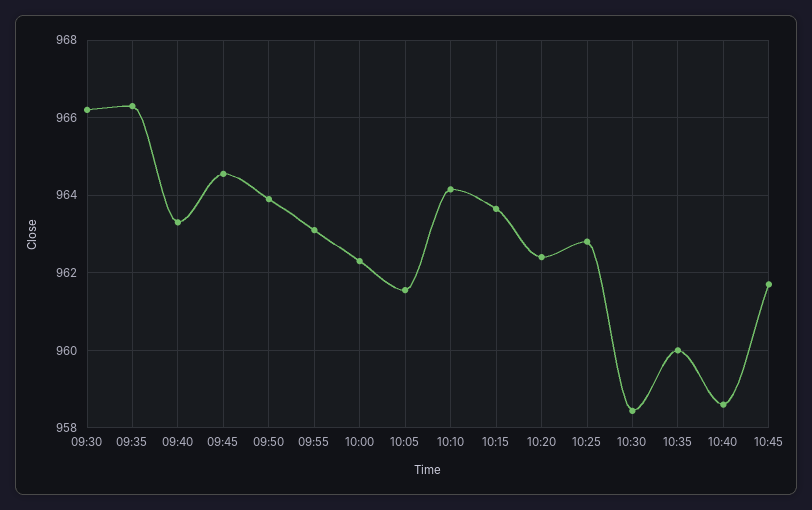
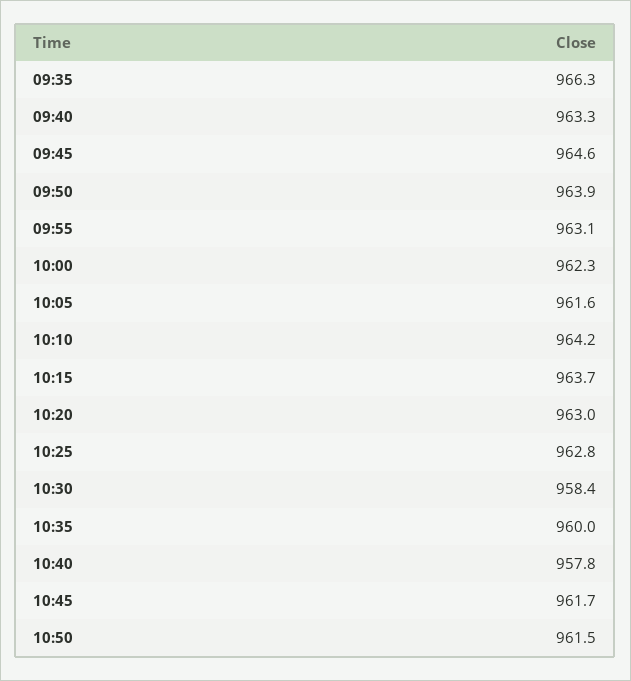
09:30: 966.2 -> none
10:20: 962.4 -> 963
10:40: 958.6 -> 957.8
10:50: none -> 961.5

